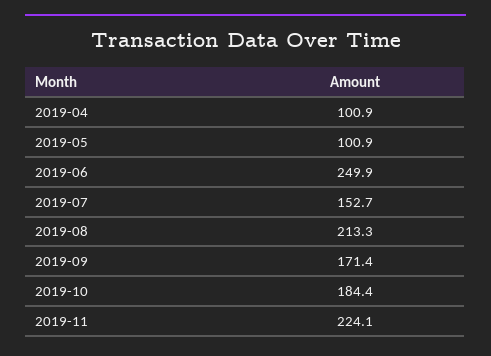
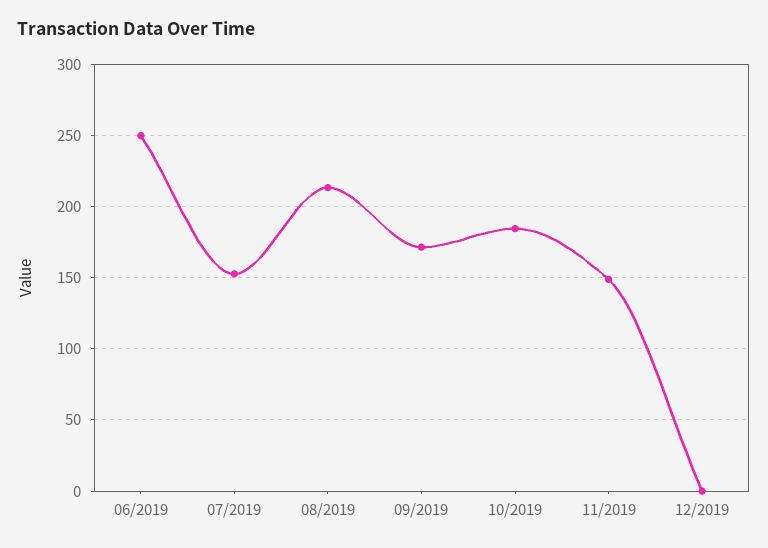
2019-04: 100.9 -> none
2019-05: 100.9 -> none
2019-11: 224.1 -> 150
12/2019: none -> 0

